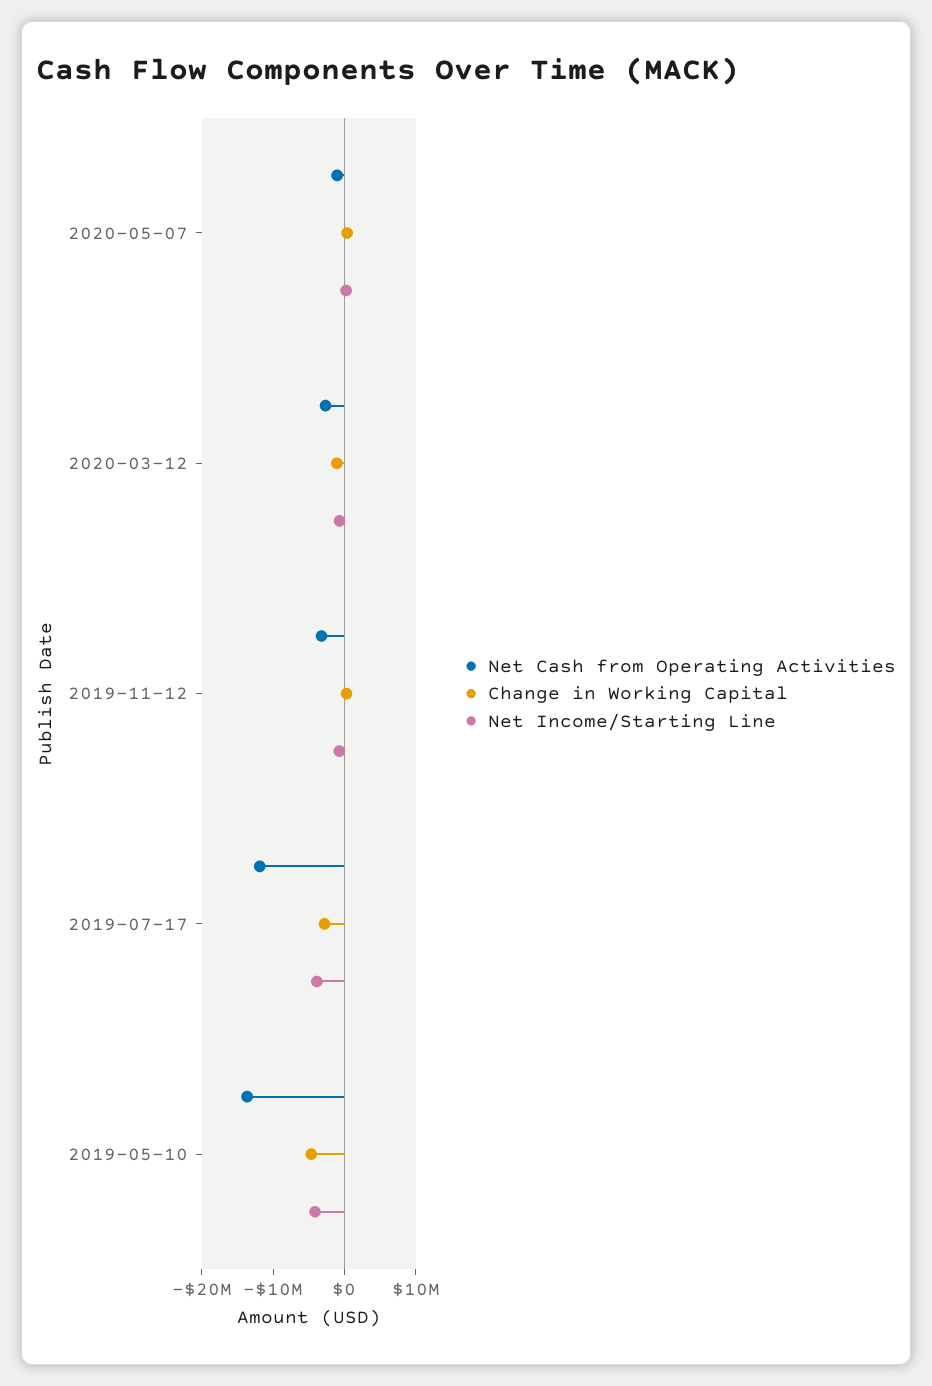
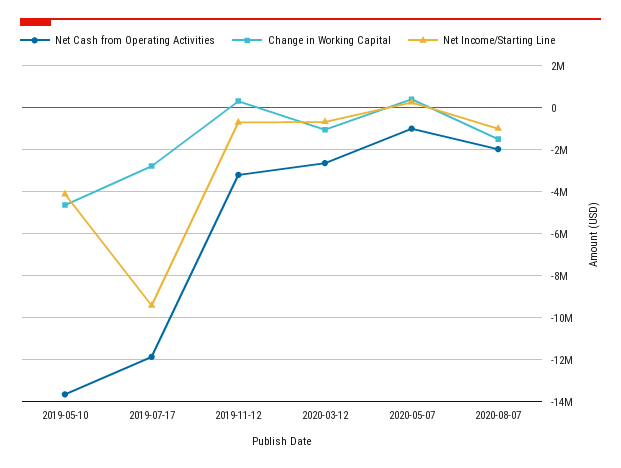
Net Income/Starting Line, 2019-07-17: -4000000 -> -9500000
Net Cash from Operating Activities, 2020-08-07: none -> -2000000
Change in Working Capital, 2020-08-07: none -> -1500000
Net Income/Starting Line, 2020-08-07: none -> -1000000

